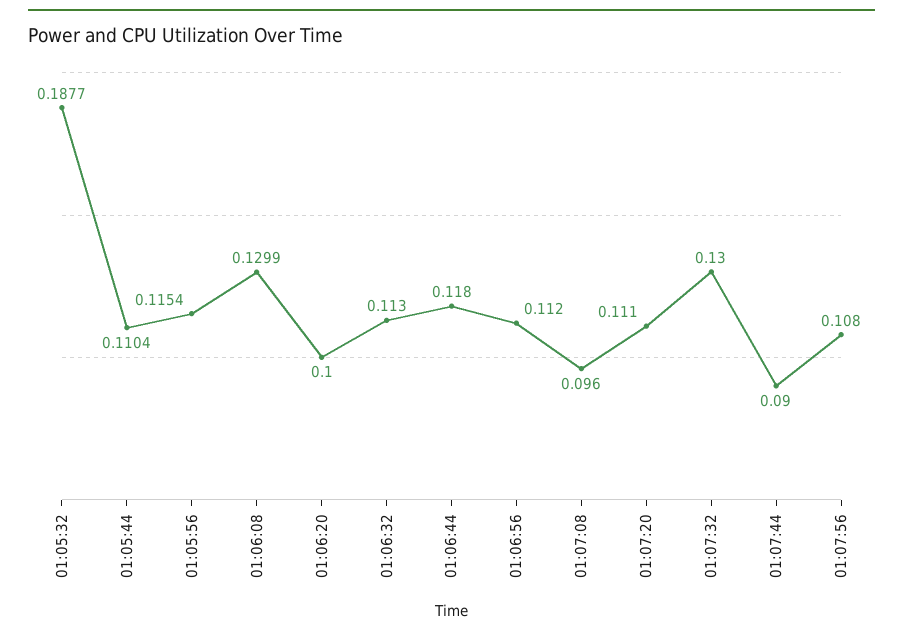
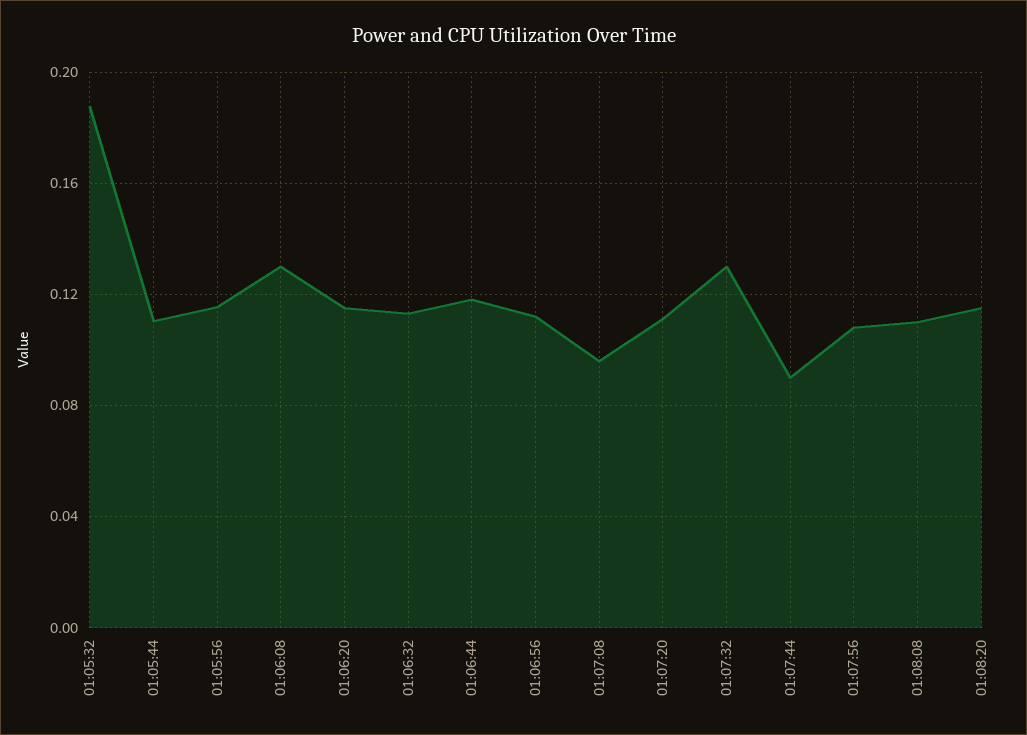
01:06:20: 0.1 -> 0.115
01:08:08: none -> 0.11
01:08:20: none -> 0.115

